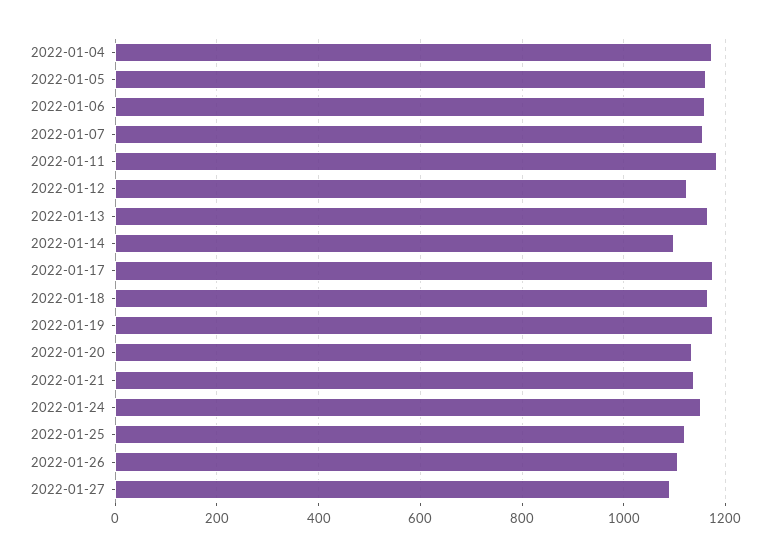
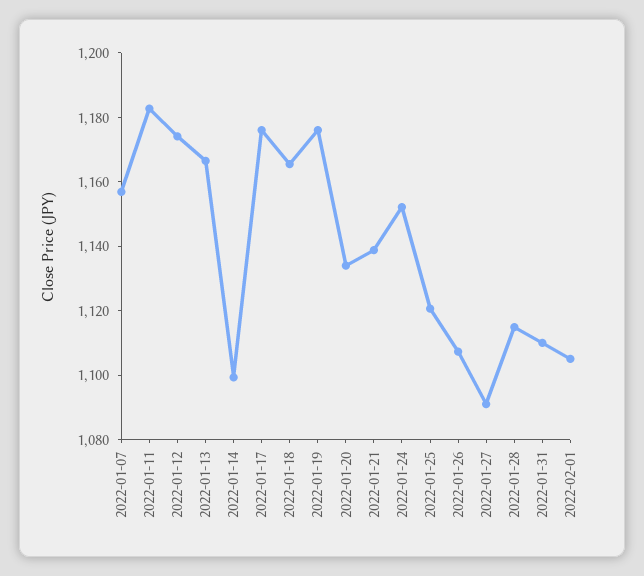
2022-01-04: 1180 -> none
2022-01-05: 1160 -> none
2022-01-06: 1160 -> none
2022-01-12: 1120 -> 1175
2022-01-28: none -> 1115
2022-01-31: none -> 1110
2022-02-01: none -> 1105

